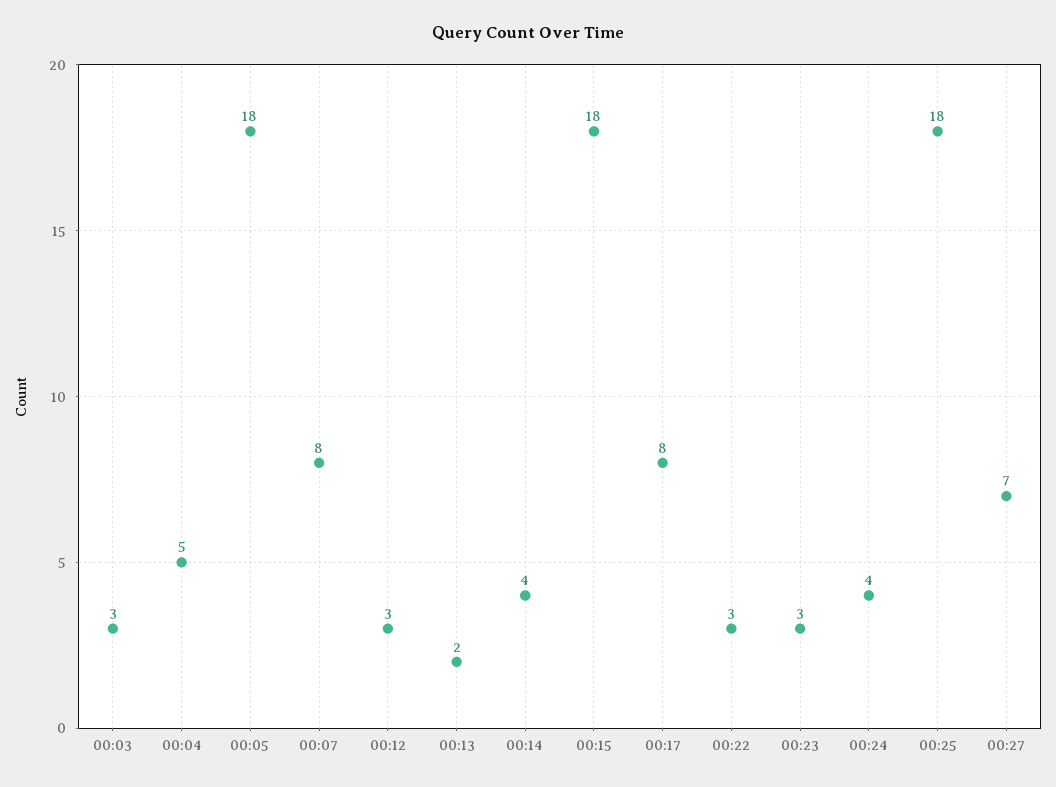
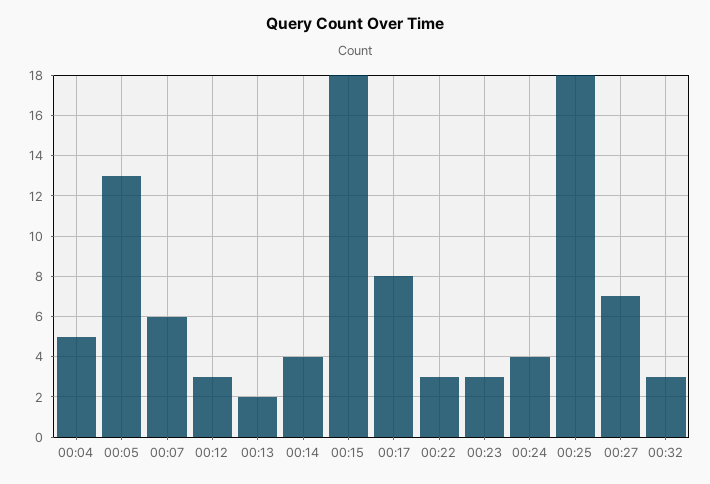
00:03: 3 -> none
00:05: 18 -> 13
00:07: 8 -> 6
00:32: none -> 3

